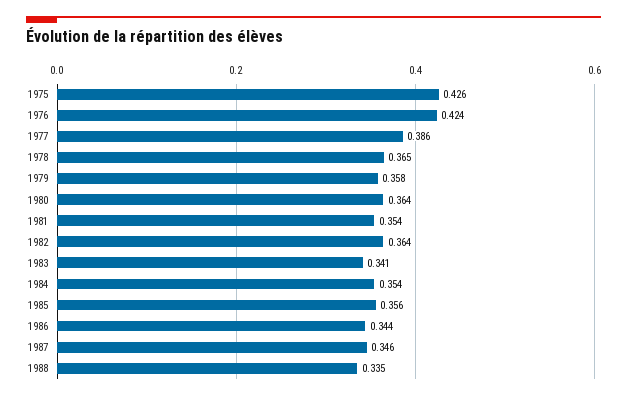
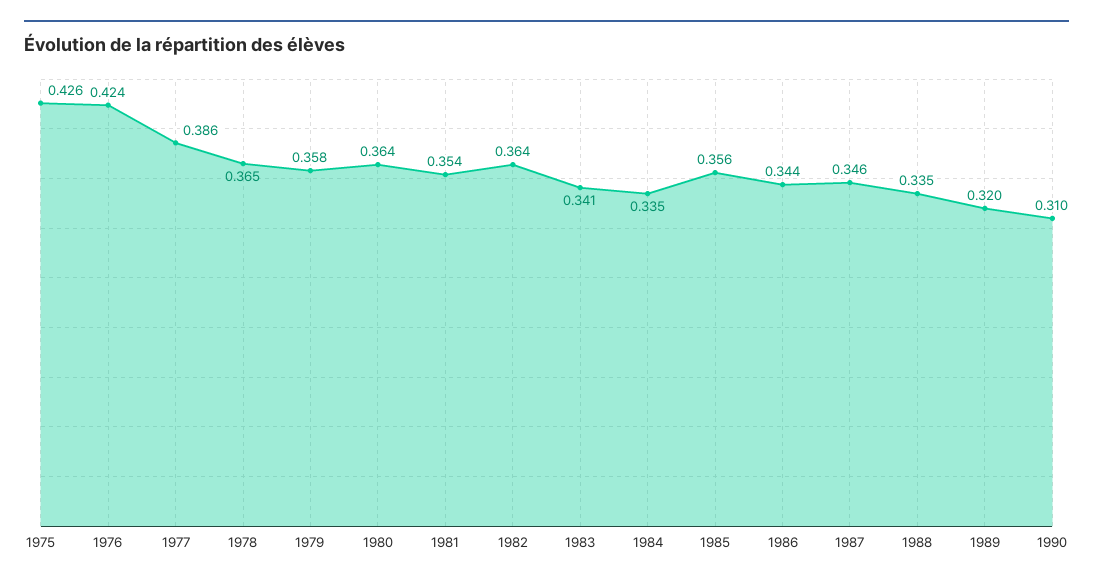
1984: 0.354 -> 0.335
1989: none -> 0.32
1990: none -> 0.31

